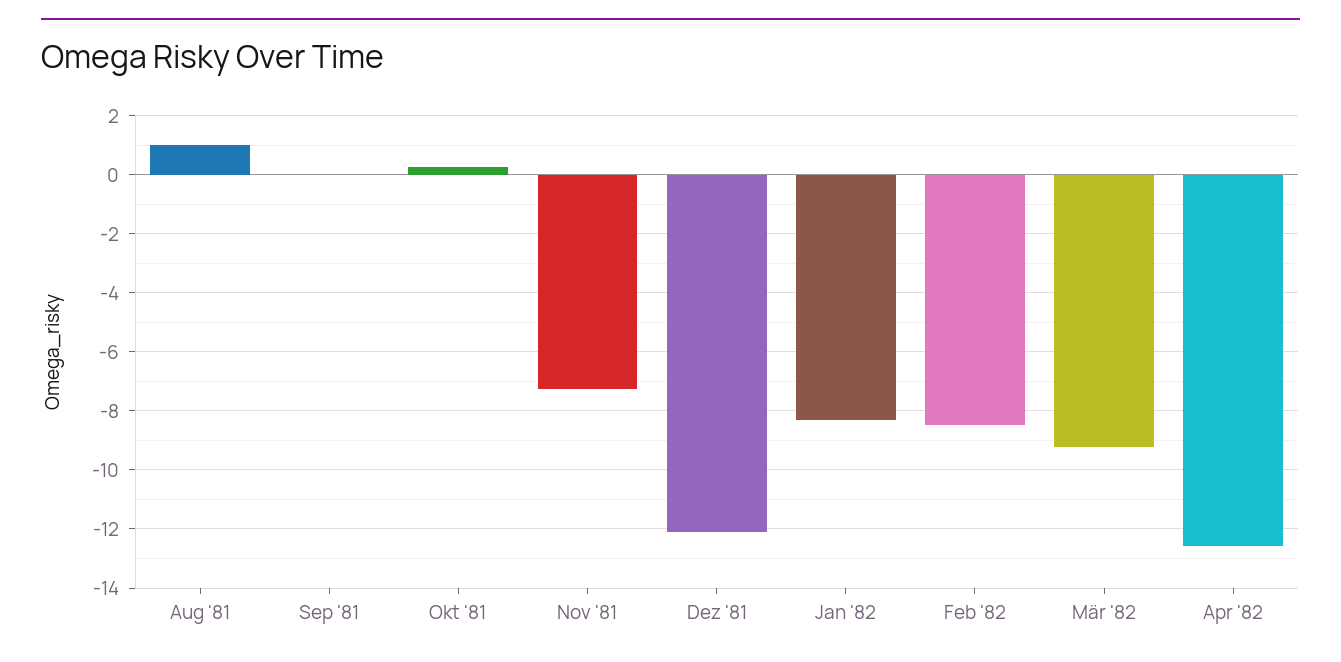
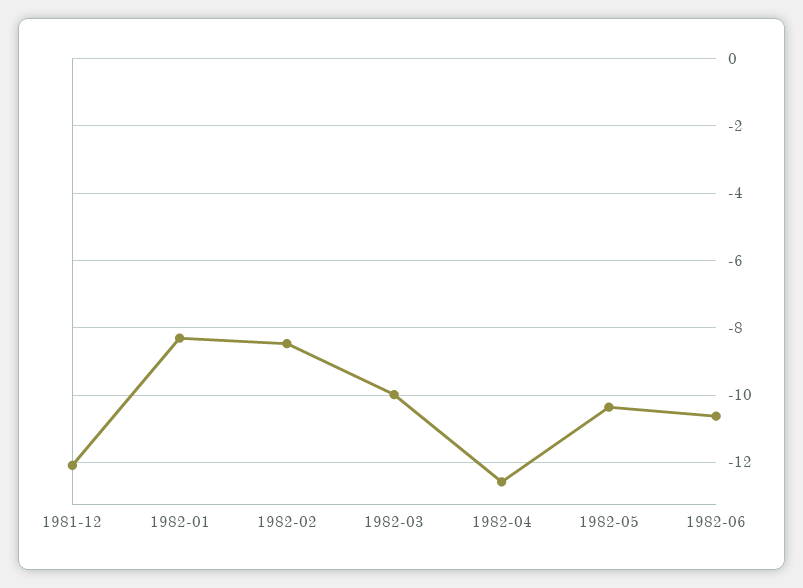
Aug '81: 1 -> none
Sep '81: 0 -> none
Okt '81: 0.25 -> none
Nov '81: -7.25 -> none
Mär '82: -9.25 -> -10
1982-05: none -> -10.4
1982-06: none -> -10.6

